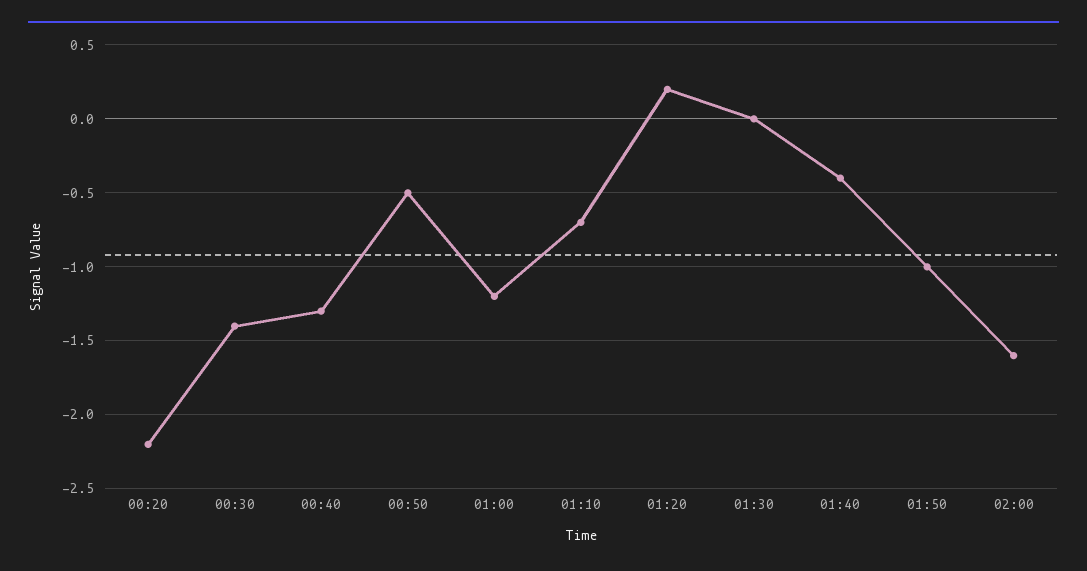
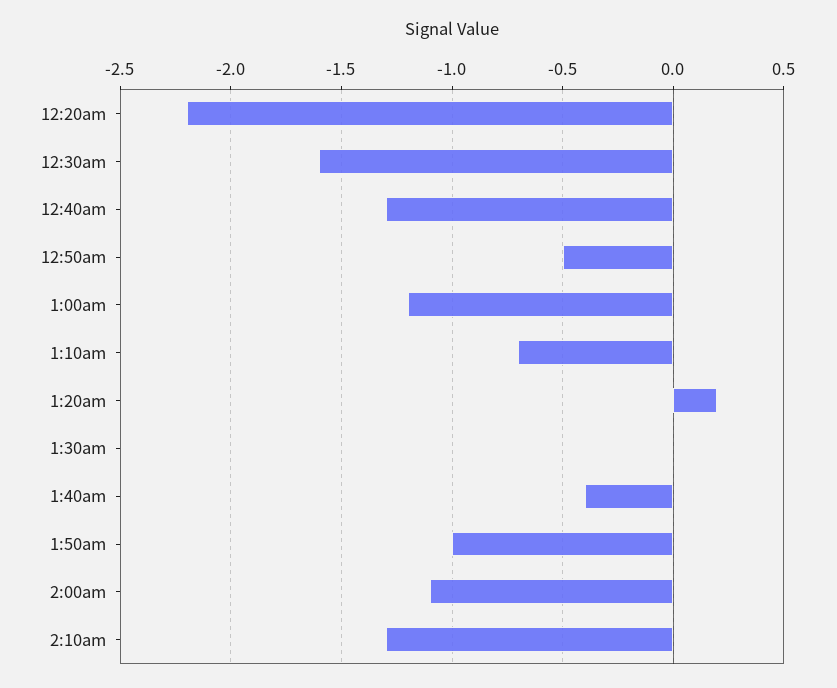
00:30: -1.4 -> -1.6
02:00: -1.6 -> -1.1
2:10am: none -> -1.3

